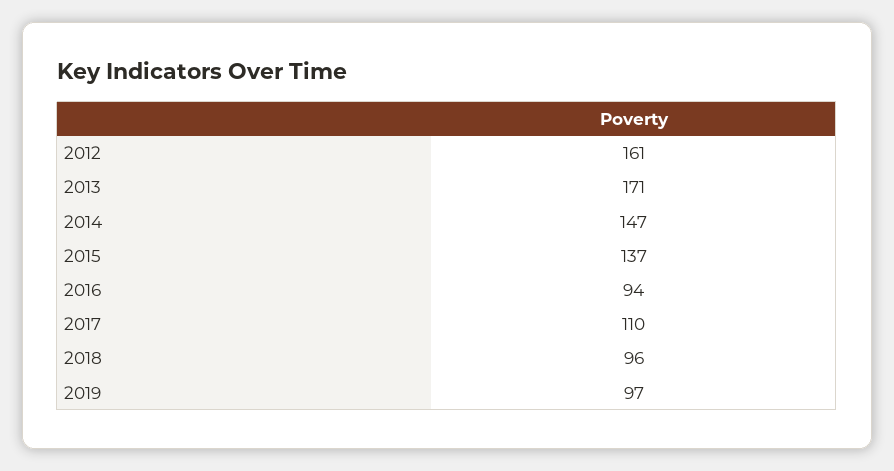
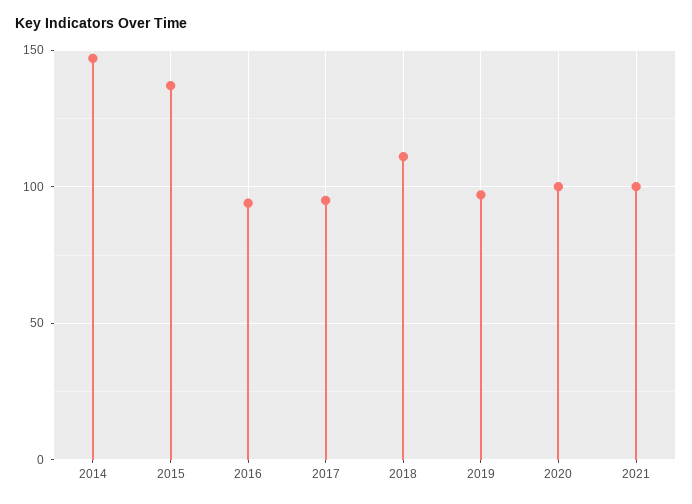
2012: 161 -> none
2013: 171 -> none
2017: 110 -> 95
2018: 96 -> 110
2020: none -> 100
2021: none -> 100

